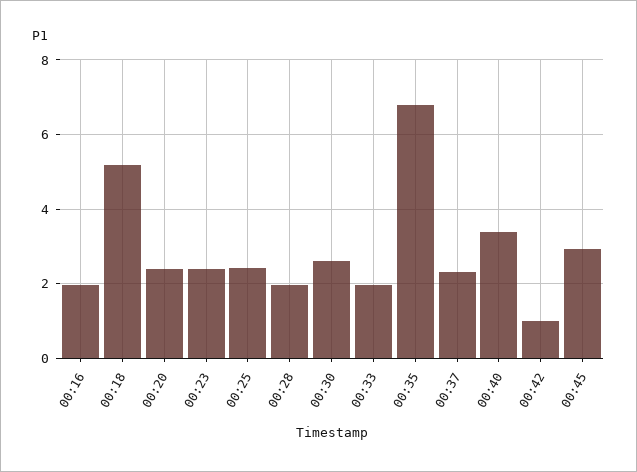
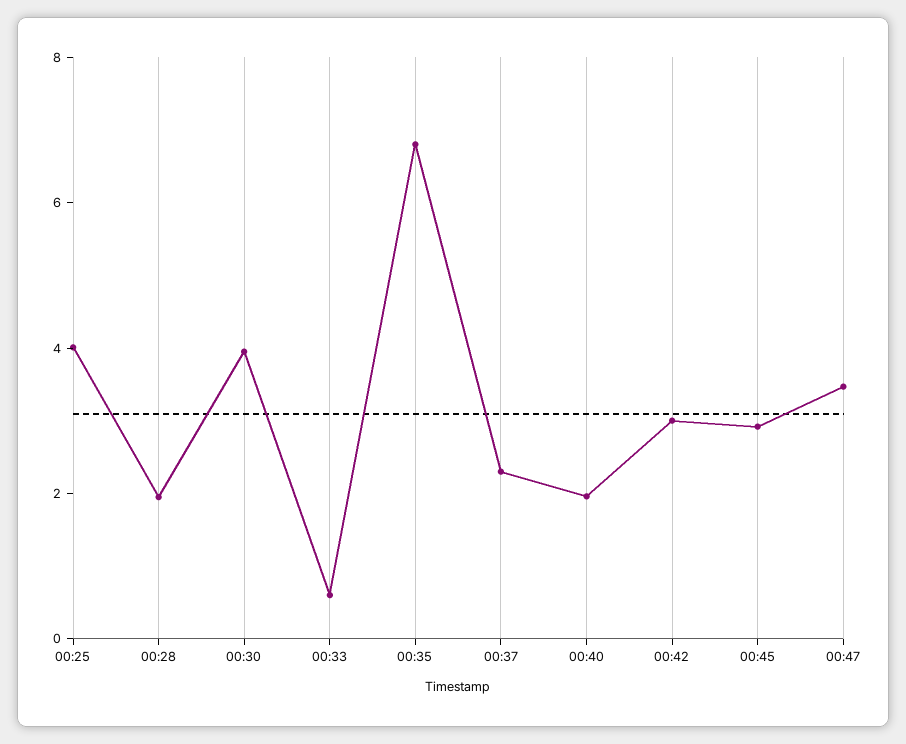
00:16: 2 -> none
00:18: 5.2 -> none
00:20: 2.4 -> none
00:23: 2.4 -> none
00:25: 2.4 -> 4
00:30: 2.6 -> 4
00:33: 2 -> 0.5
00:40: 3.4 -> 2
00:42: 1 -> 3
00:47: none -> 3.5

